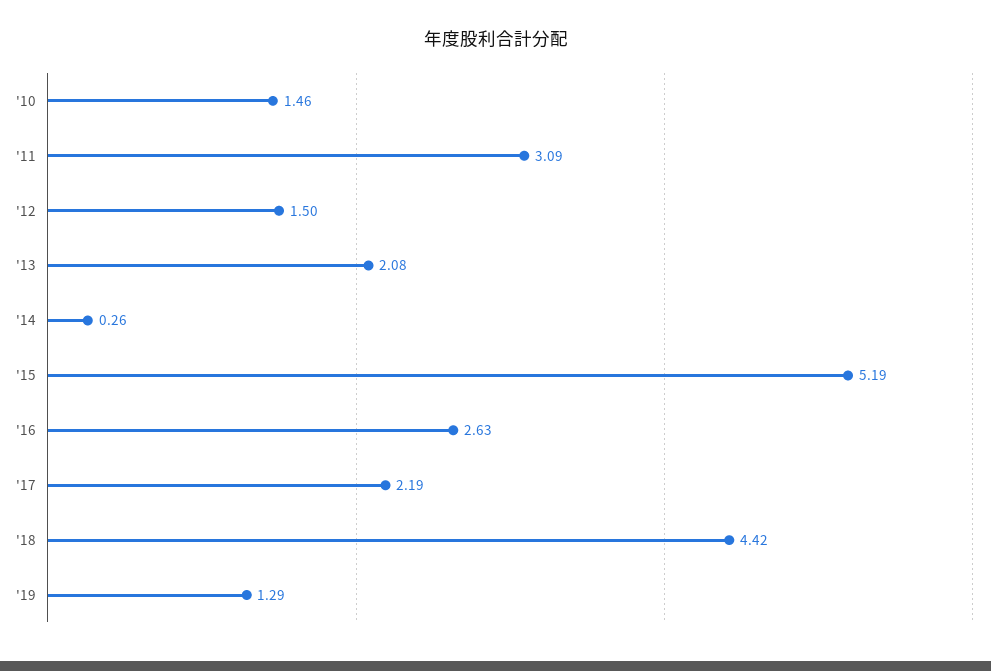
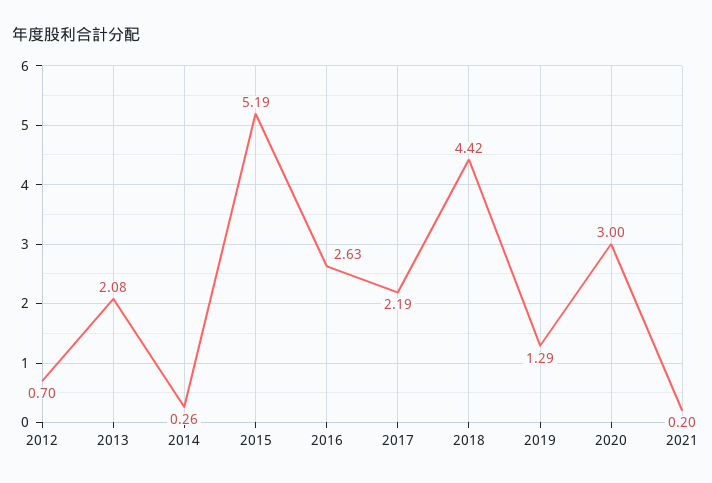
'10: 1.46 -> none
'11: 3.09 -> none
'12: 1.5 -> 0.7
2020: none -> 3
2021: none -> 0.2

